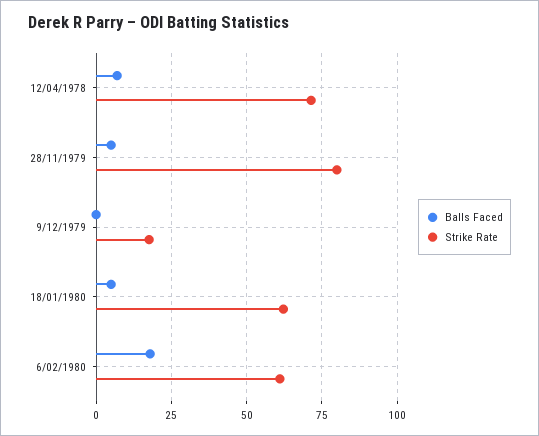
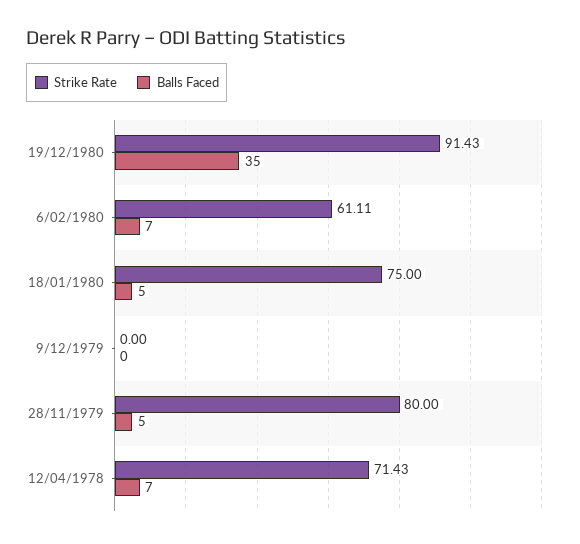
Strike Rate, 9/12/1979: 17.5 -> 0
Strike Rate, 18/01/1980: 62.5 -> 75
Balls Faced, 6/02/1980: 17.5 -> 7
Strike Rate, 19/12/1980: none -> 91.43
Balls Faced, 19/12/1980: none -> 35

